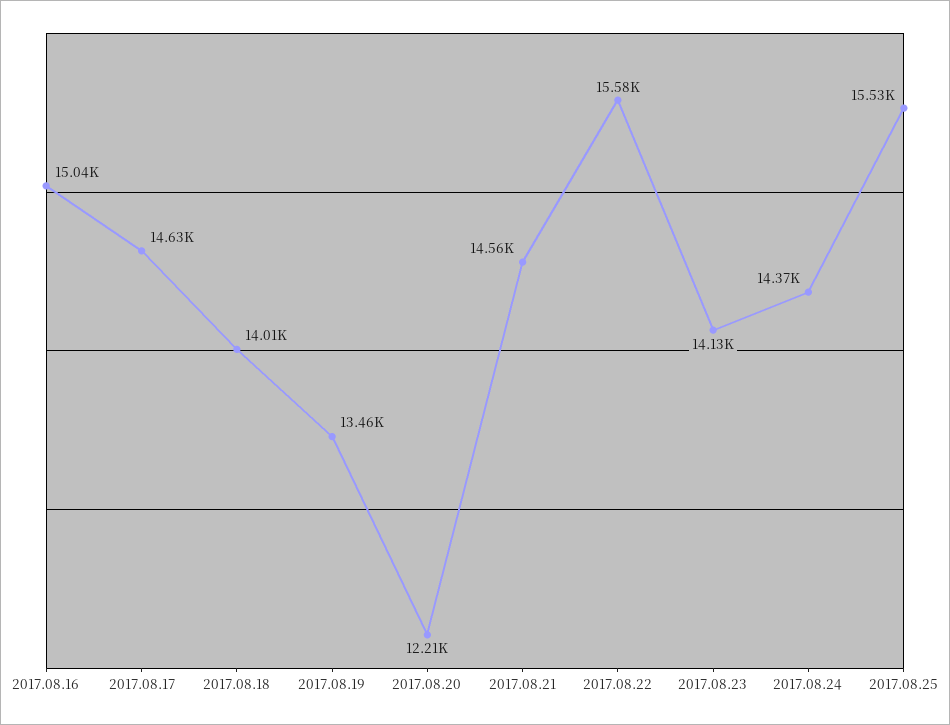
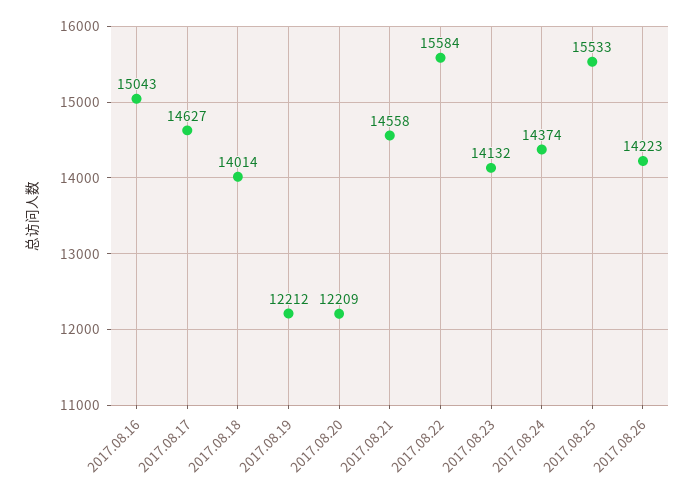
2017.08.19: 13460 -> 12212
2017.08.26: none -> 14223

